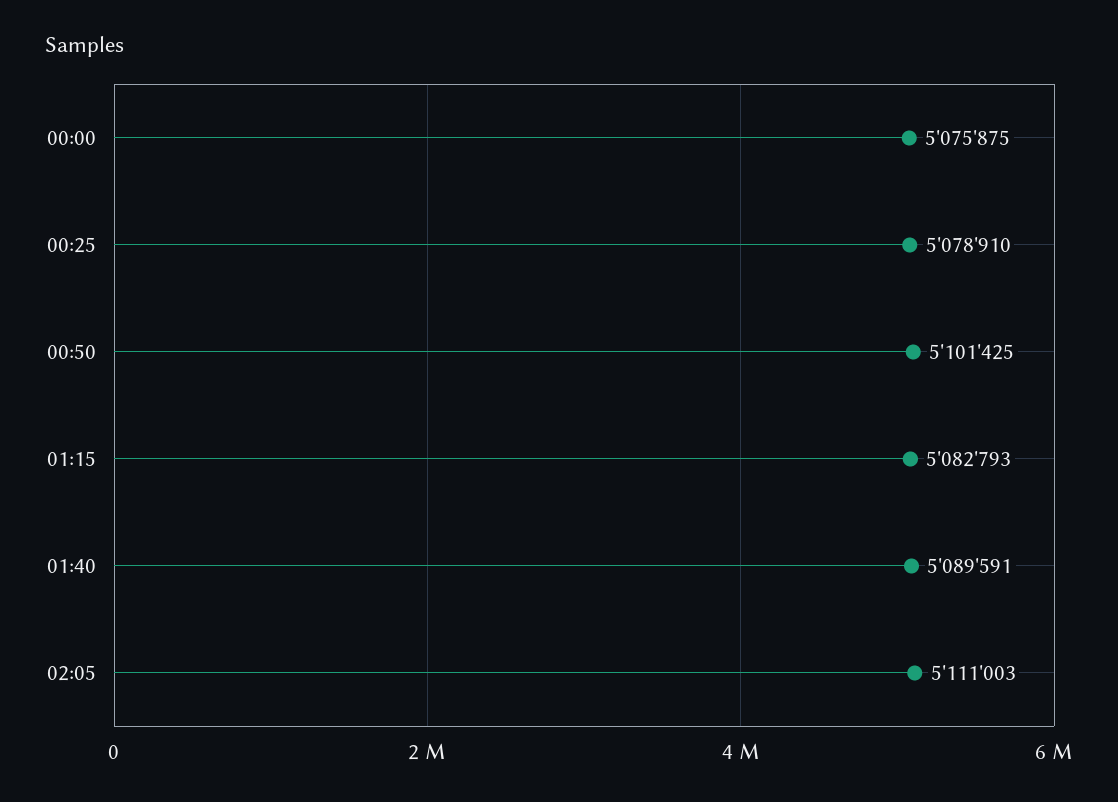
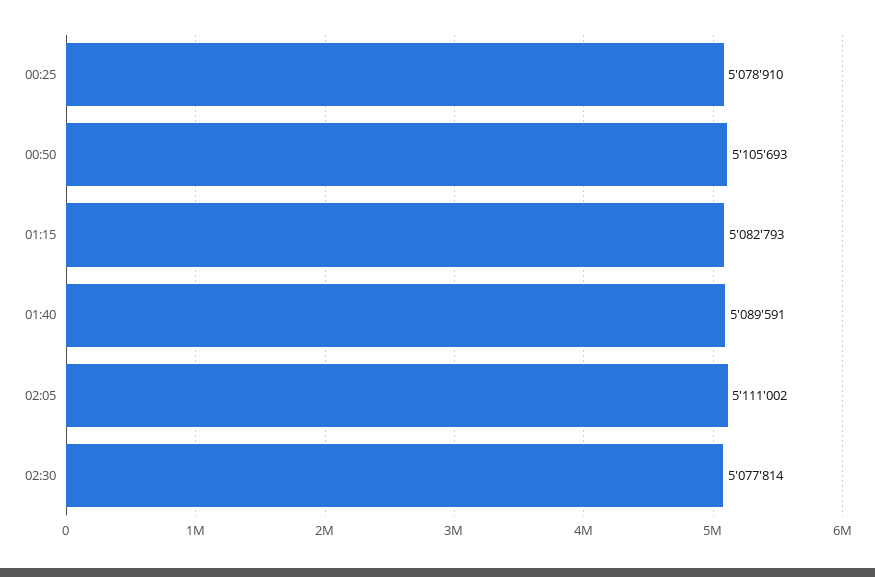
00:00: 5075875 -> none
00:50: 5101425 -> 5105693
02:05: 5111003 -> 5111002
02:30: none -> 5077814

